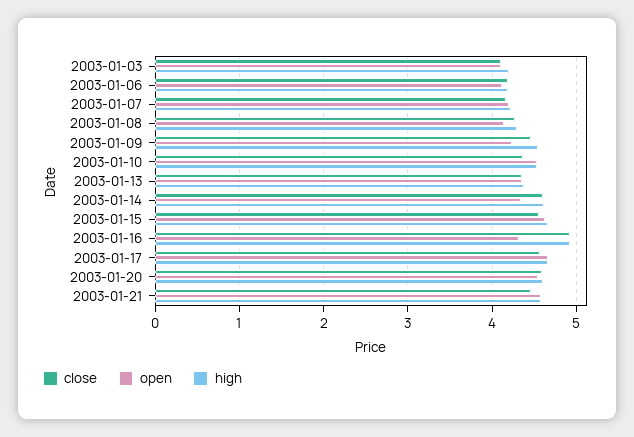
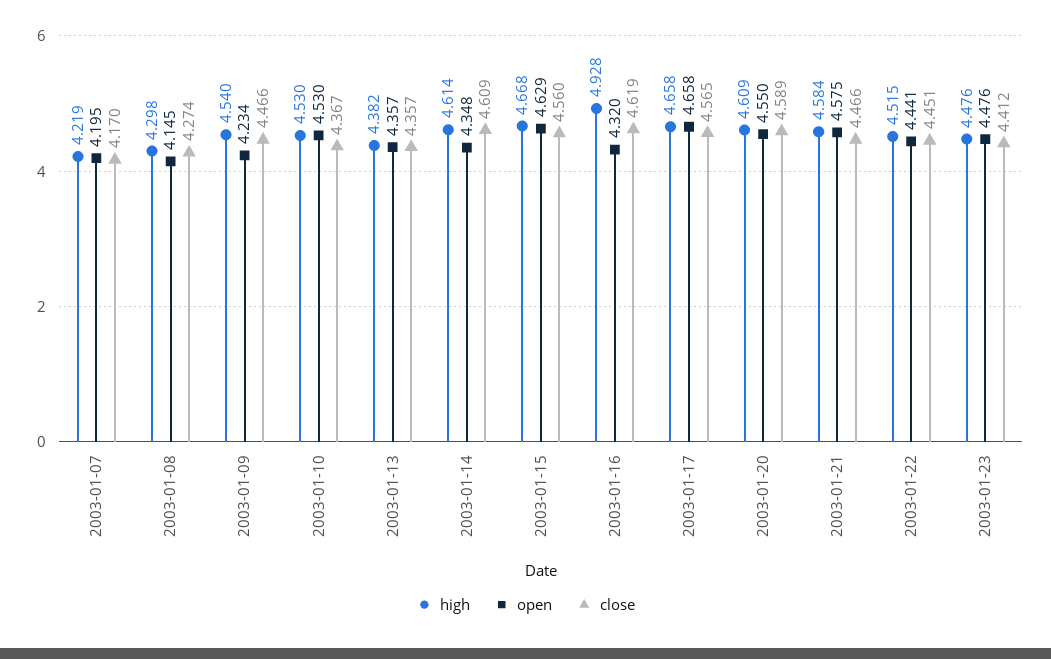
close, 2003-01-03: 4.1 -> none
open, 2003-01-03: 4.1 -> none
high, 2003-01-03: 4.2 -> none
close, 2003-01-06: 4.2 -> none
open, 2003-01-06: 4.1 -> none
high, 2003-01-06: 4.2 -> none
close, 2003-01-16: 4.9 -> 4.619
high, 2003-01-22: none -> 4.515
open, 2003-01-22: none -> 4.441
close, 2003-01-22: none -> 4.451
high, 2003-01-23: none -> 4.476
open, 2003-01-23: none -> 4.476
close, 2003-01-23: none -> 4.412

